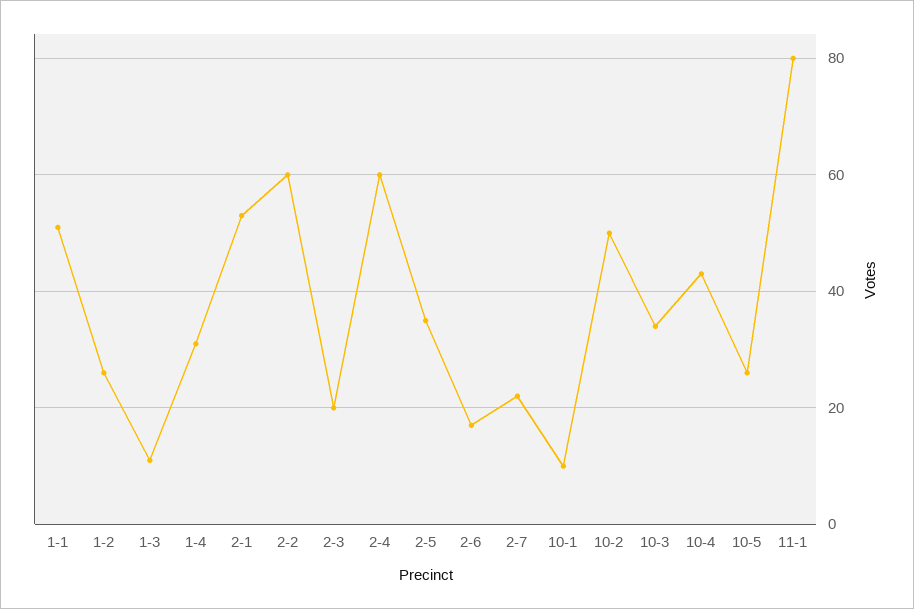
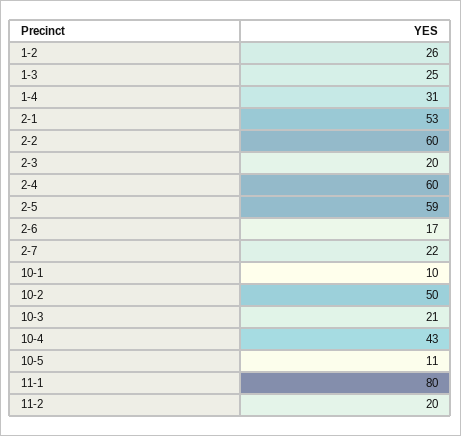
1-1: 50 -> none
1-3: 10 -> 25
2-5: 35 -> 59
10-3: 35 -> 21
10-5: 25 -> 11
11-2: none -> 20

